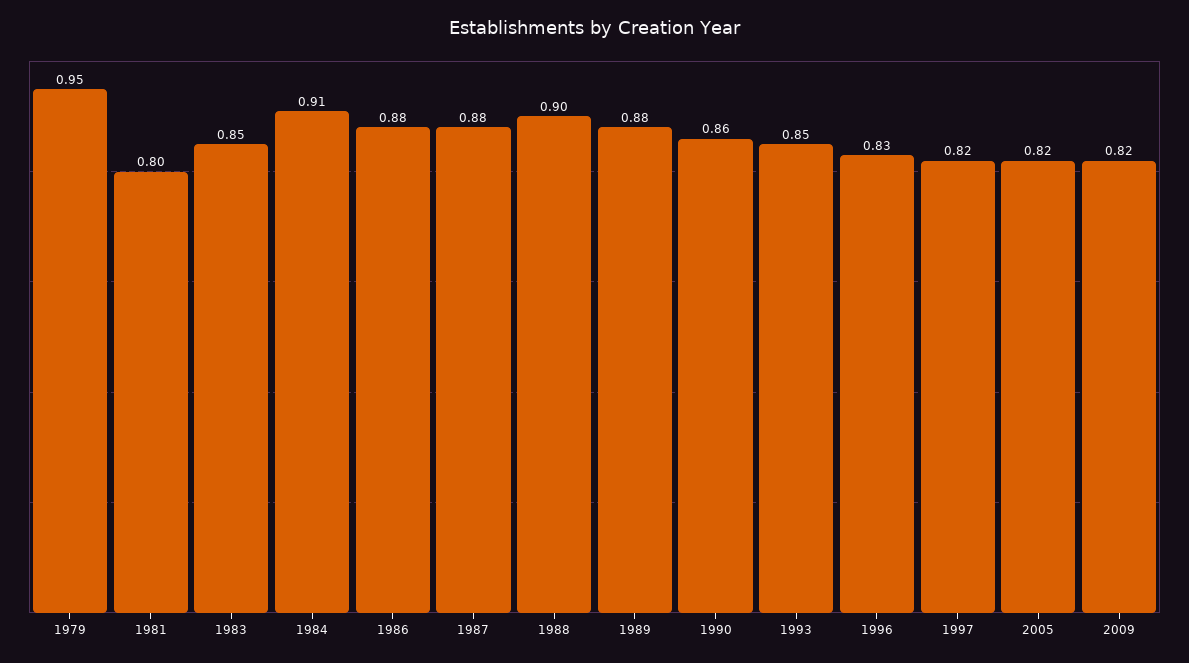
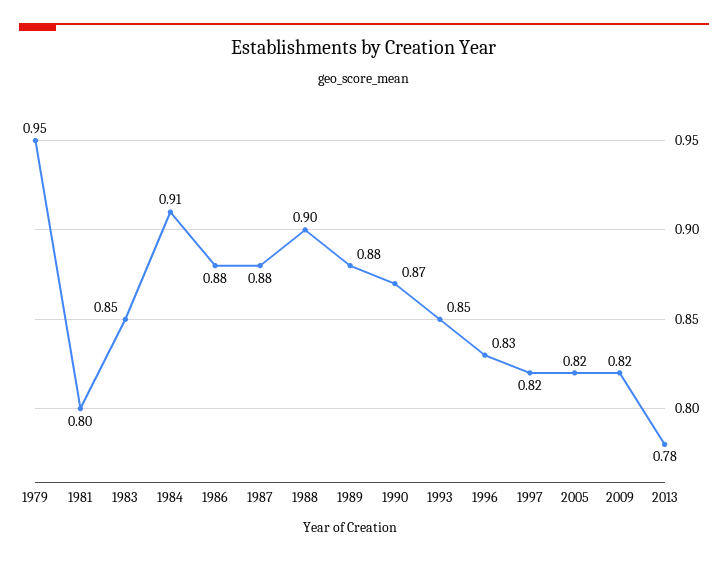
1990: 0.86 -> 0.87
2013: none -> 0.78

